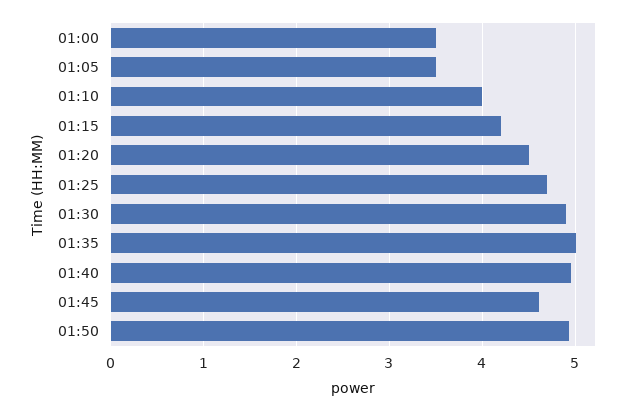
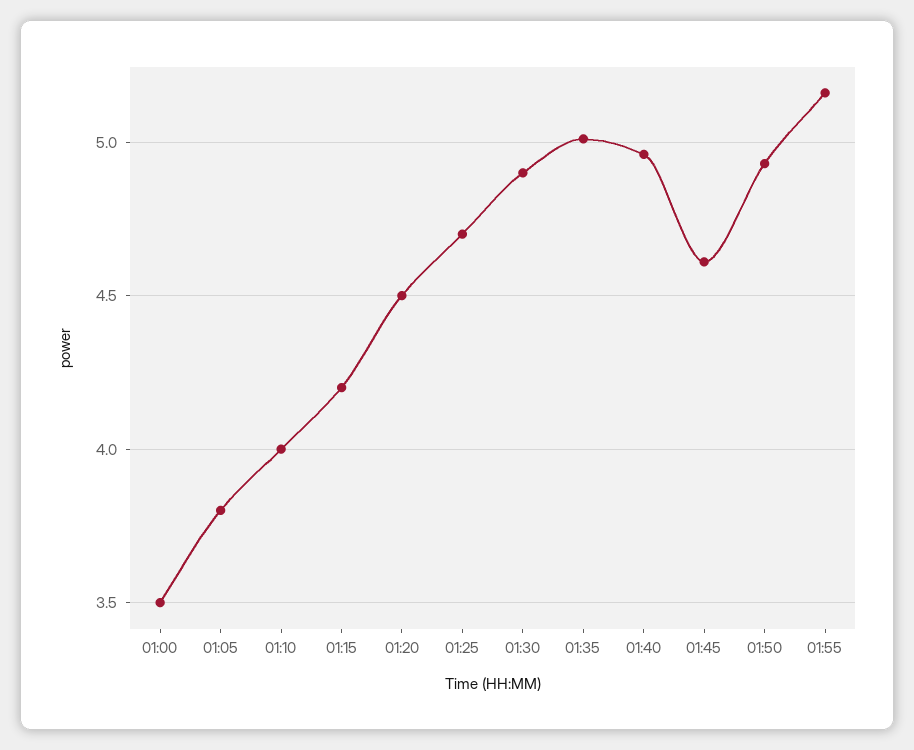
01:05: 3.5 -> 3.8
01:55: none -> 5.15

